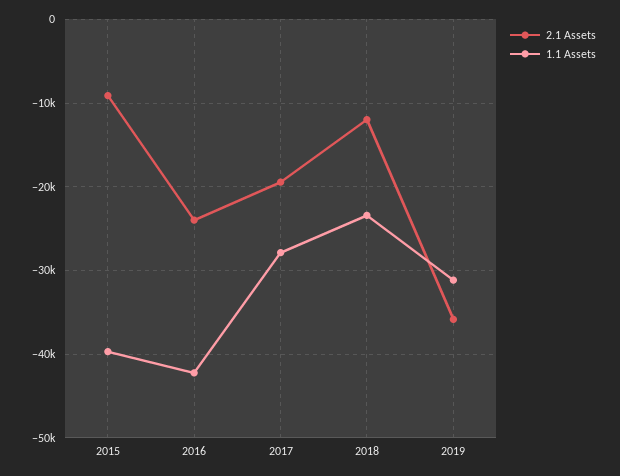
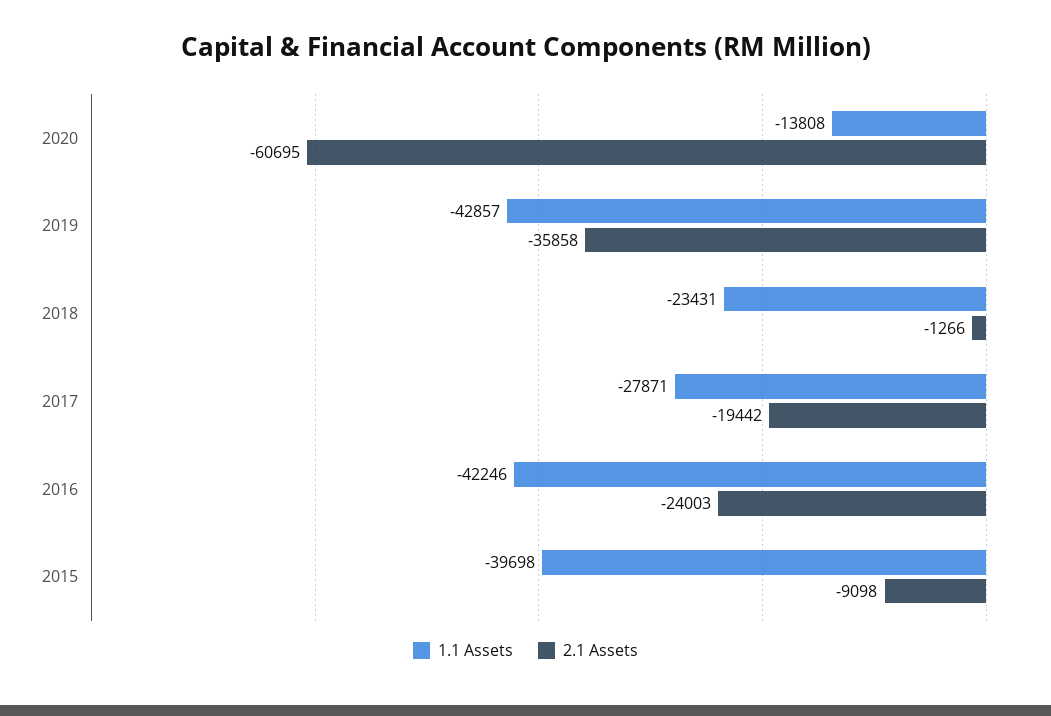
2.1 Assets, 2018: -12000 -> -1266
1.1 Assets, 2019: -31000 -> -42857
1.1 Assets, 2020: none -> -13808
2.1 Assets, 2020: none -> -60695

